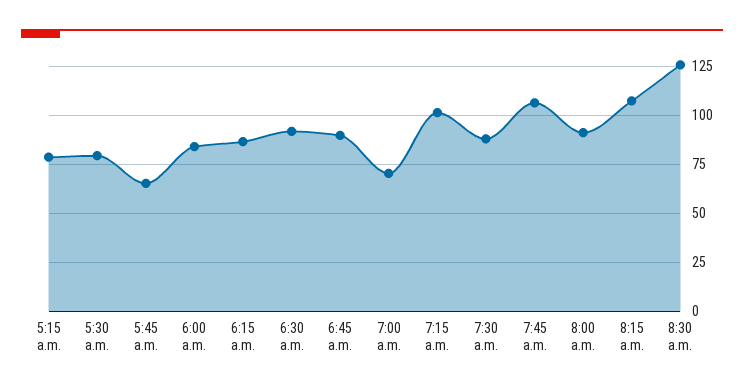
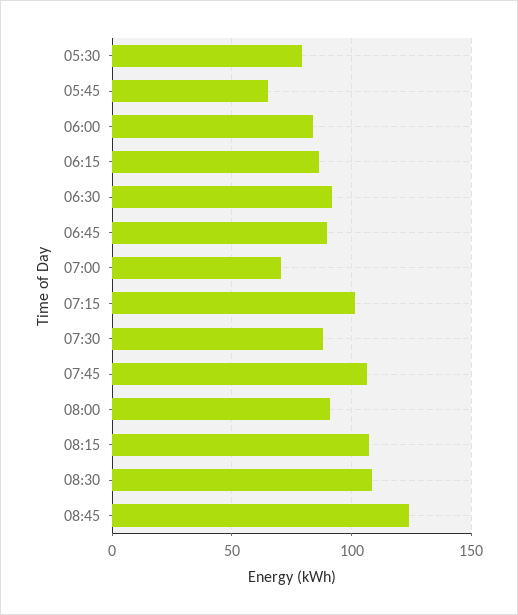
5:15 a.m.: 80 -> none
8:30 a.m.: 125 -> 110
08:45: none -> 125

